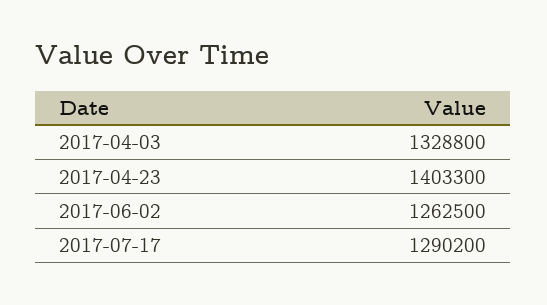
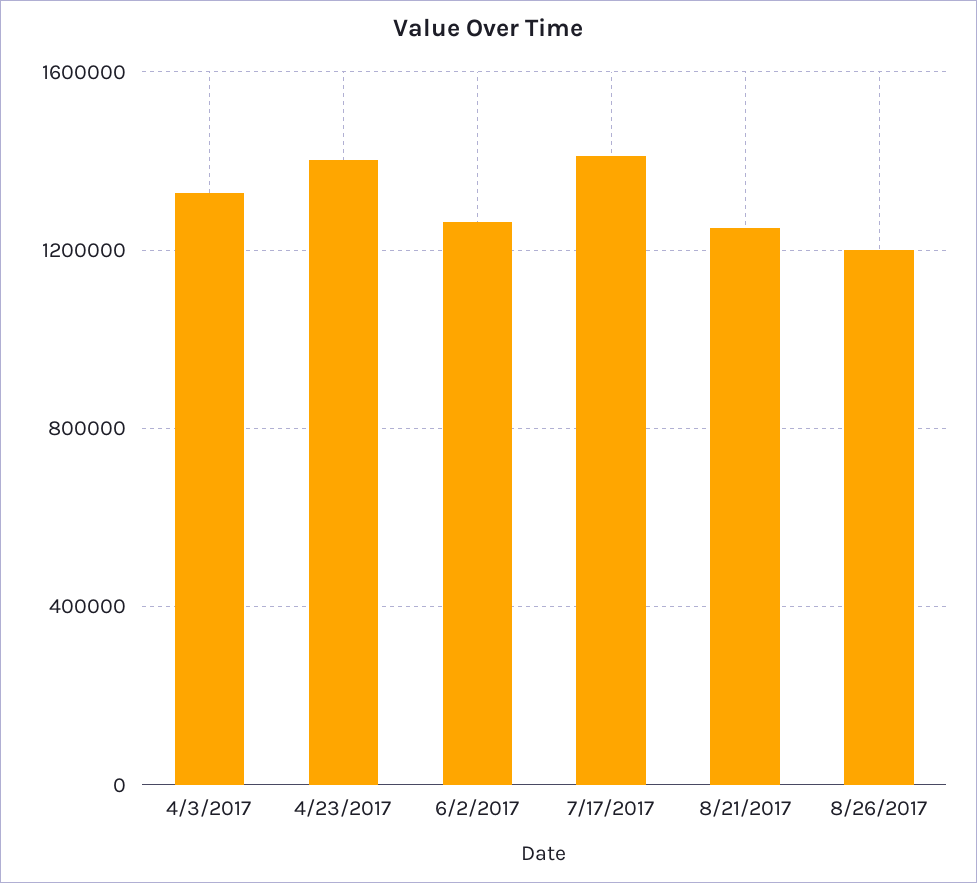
2017-07-17: 1290200 -> 1400000
8/21/2017: none -> 1250000
8/26/2017: none -> 1200000

